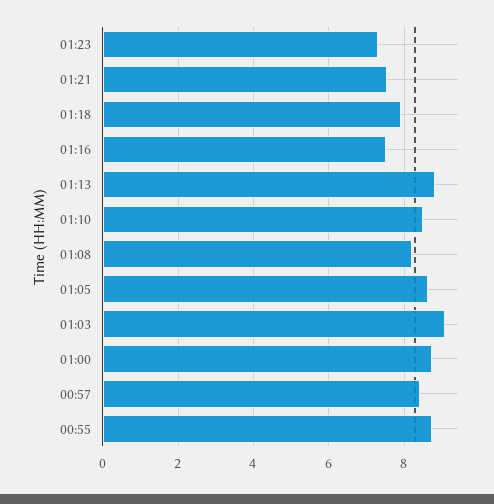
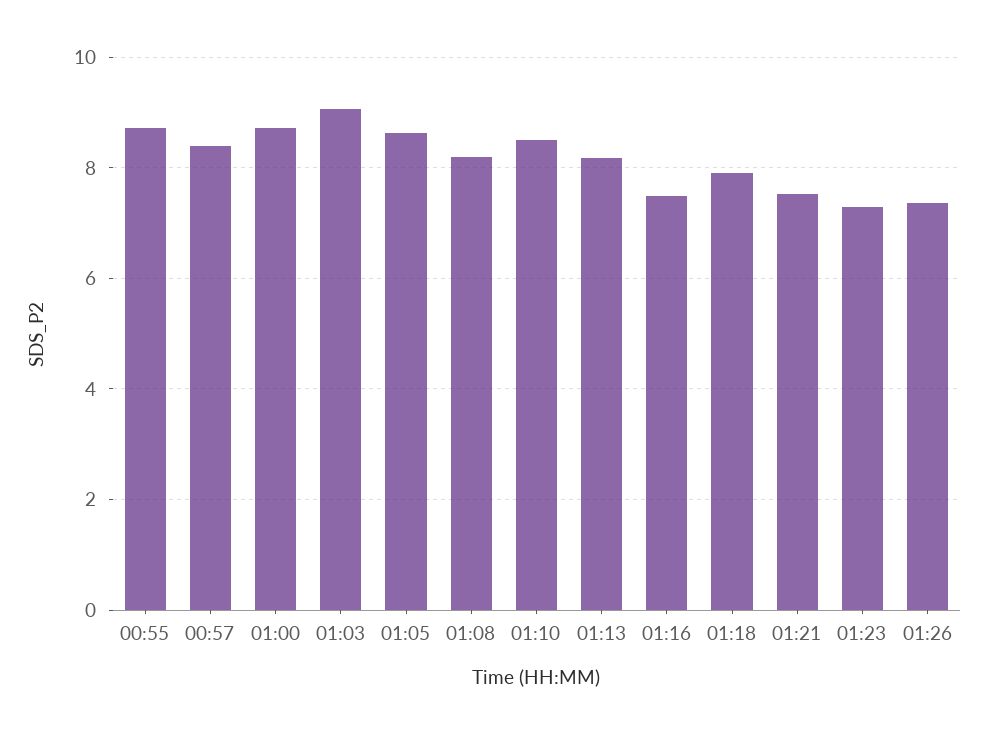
01:13: 8.8 -> 8.2
01:26: none -> 7.4

